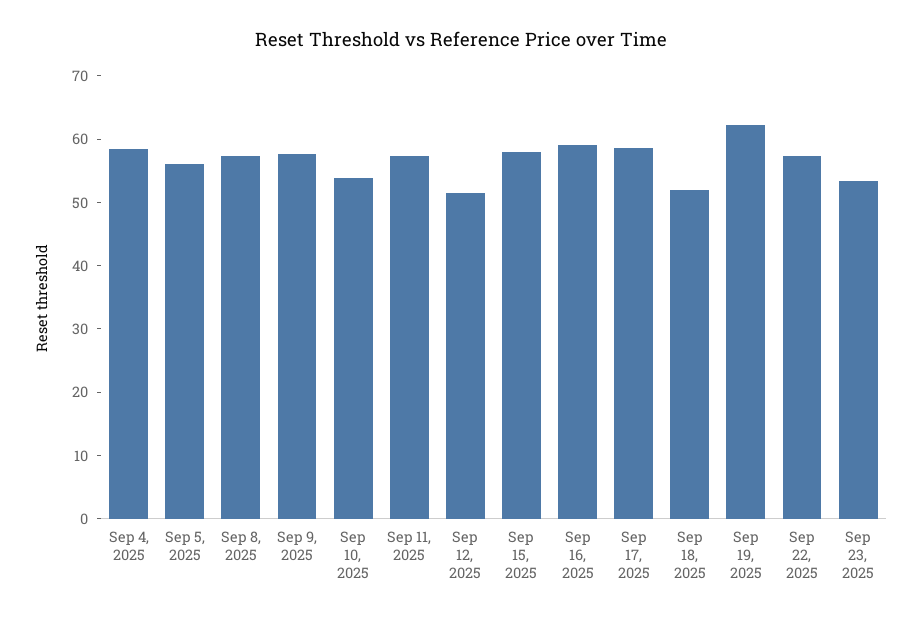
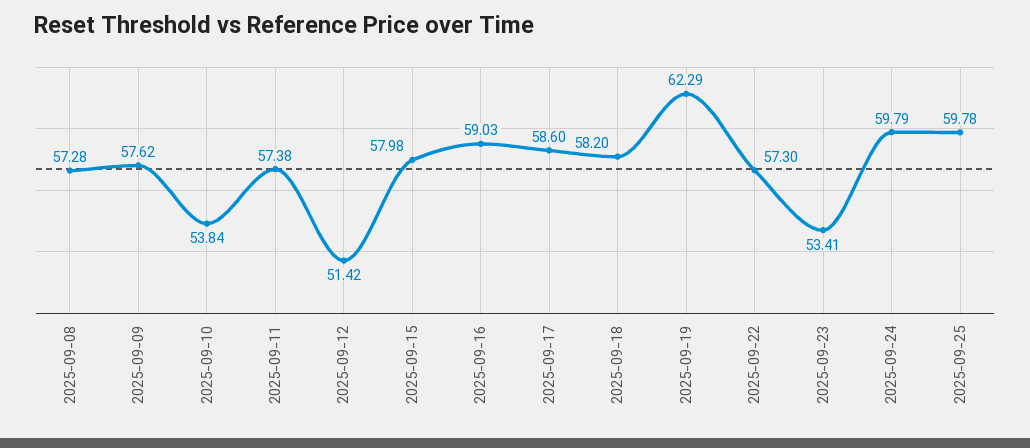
Sep 4, 2025: 58 -> none
Sep 5, 2025: 56 -> none
Sep 18, 2025: 52 -> 58.2
2025-09-24: none -> 59.79
2025-09-25: none -> 59.78

